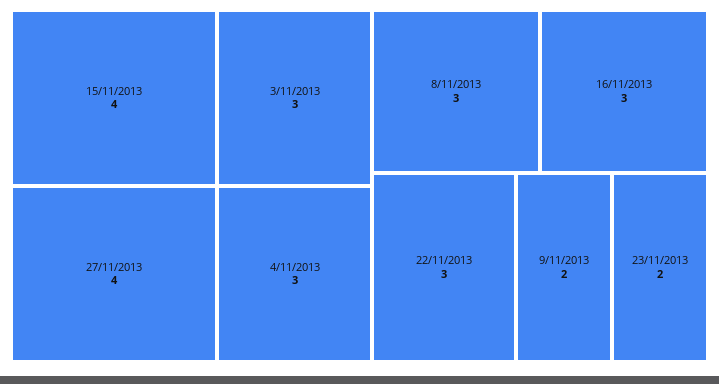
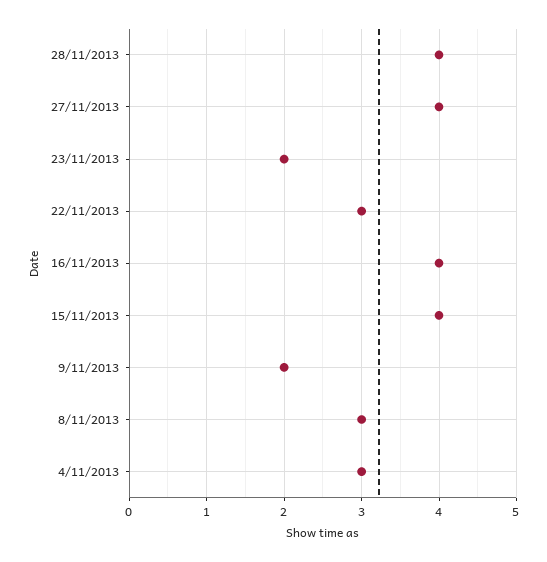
3/11/2013: 3 -> none
16/11/2013: 3 -> 4
28/11/2013: none -> 4

